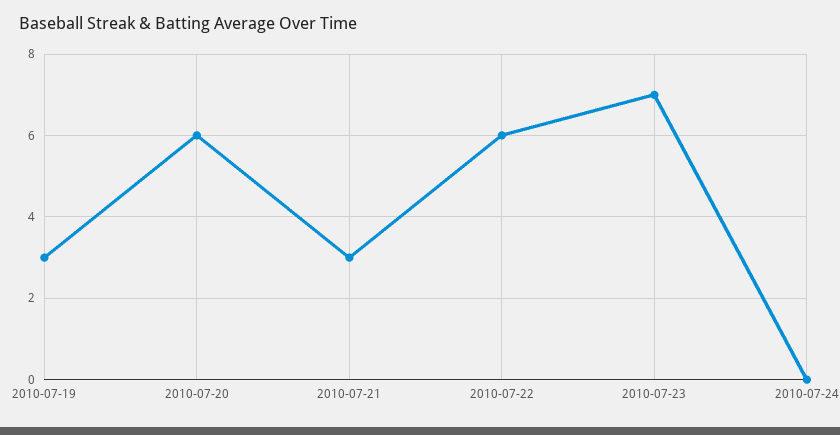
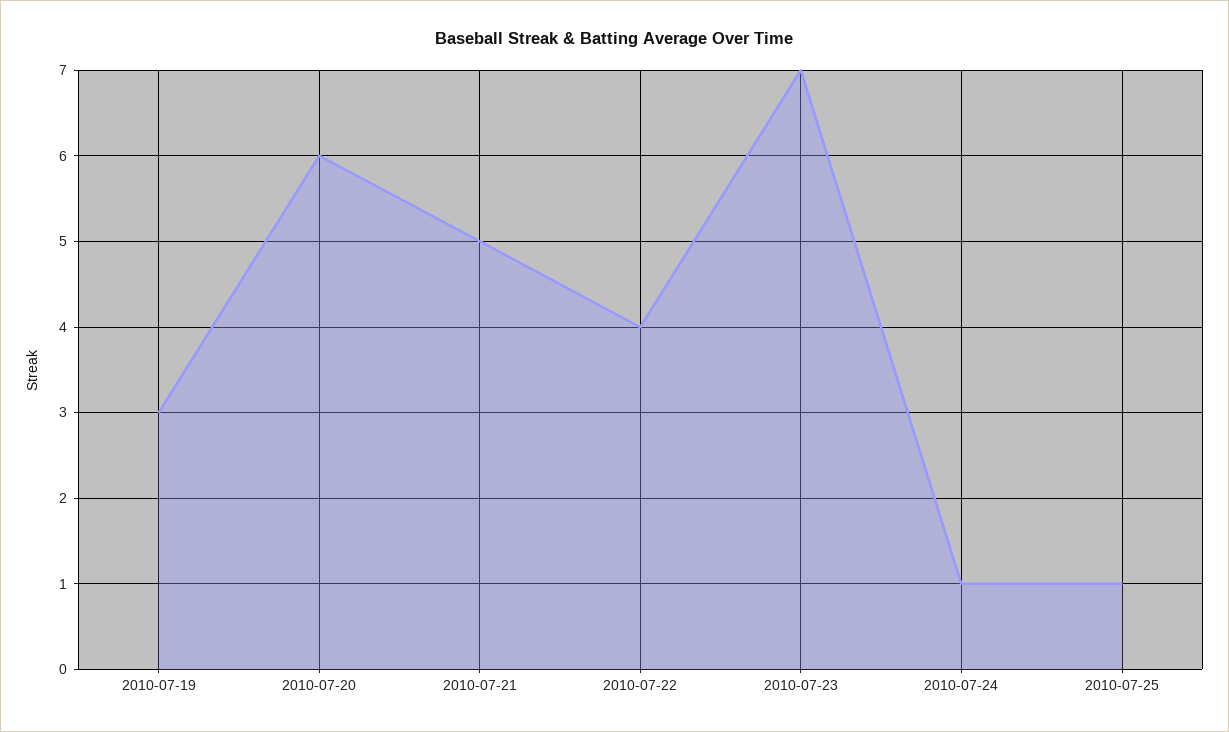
2010-07-21: 3 -> 5
2010-07-22: 6 -> 4
2010-07-24: 0 -> 1
2010-07-25: none -> 1

